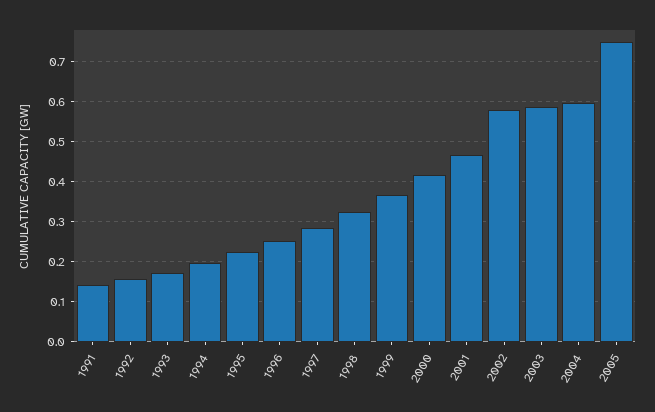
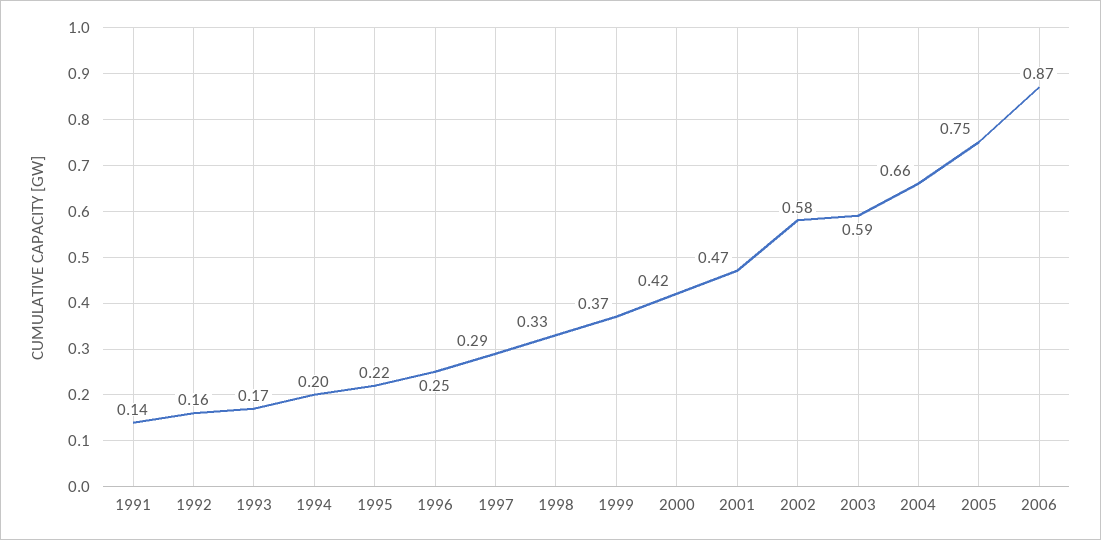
2004: 0.6 -> 0.66
2006: none -> 0.87

